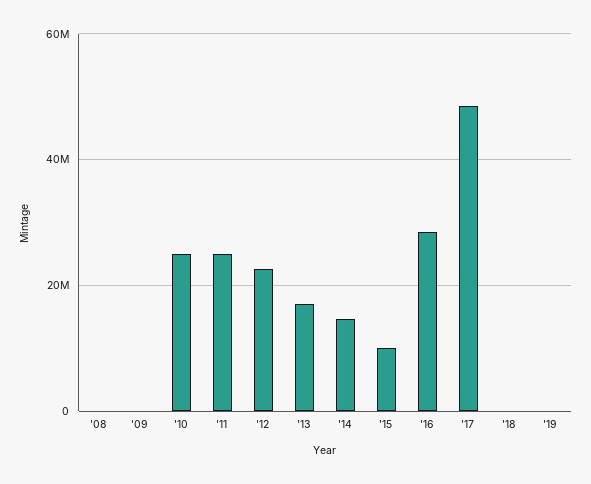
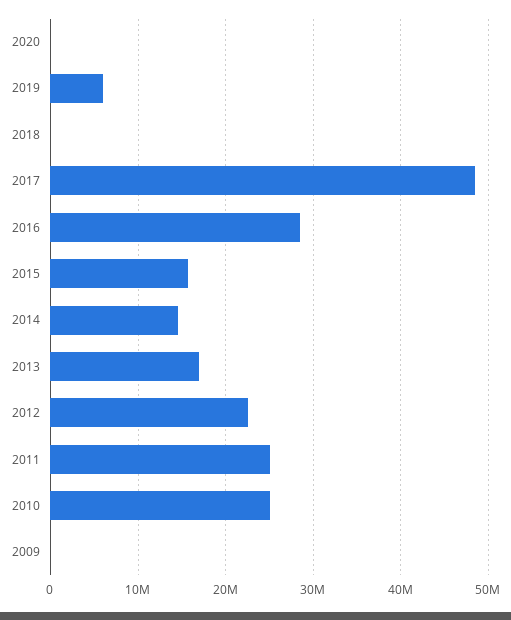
'08: 0 -> none
'15: 10000000 -> 16000000
'19: 0 -> 6000000
2020: none -> 0

